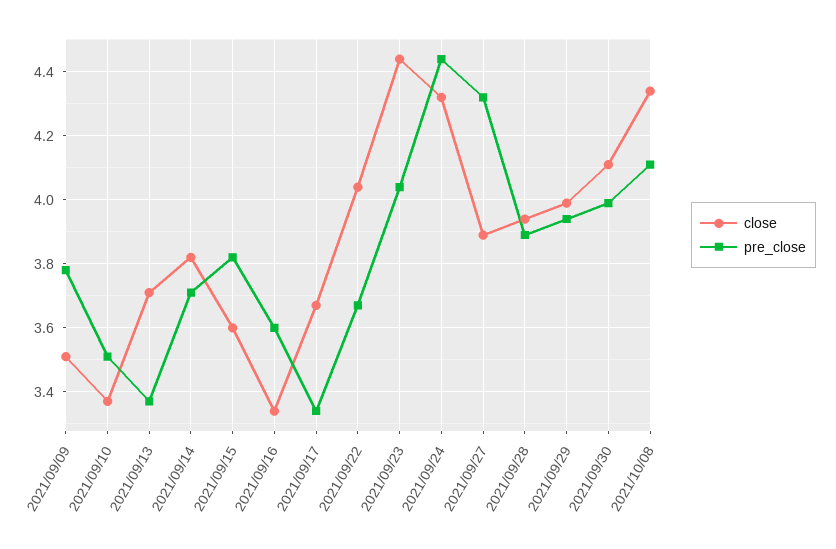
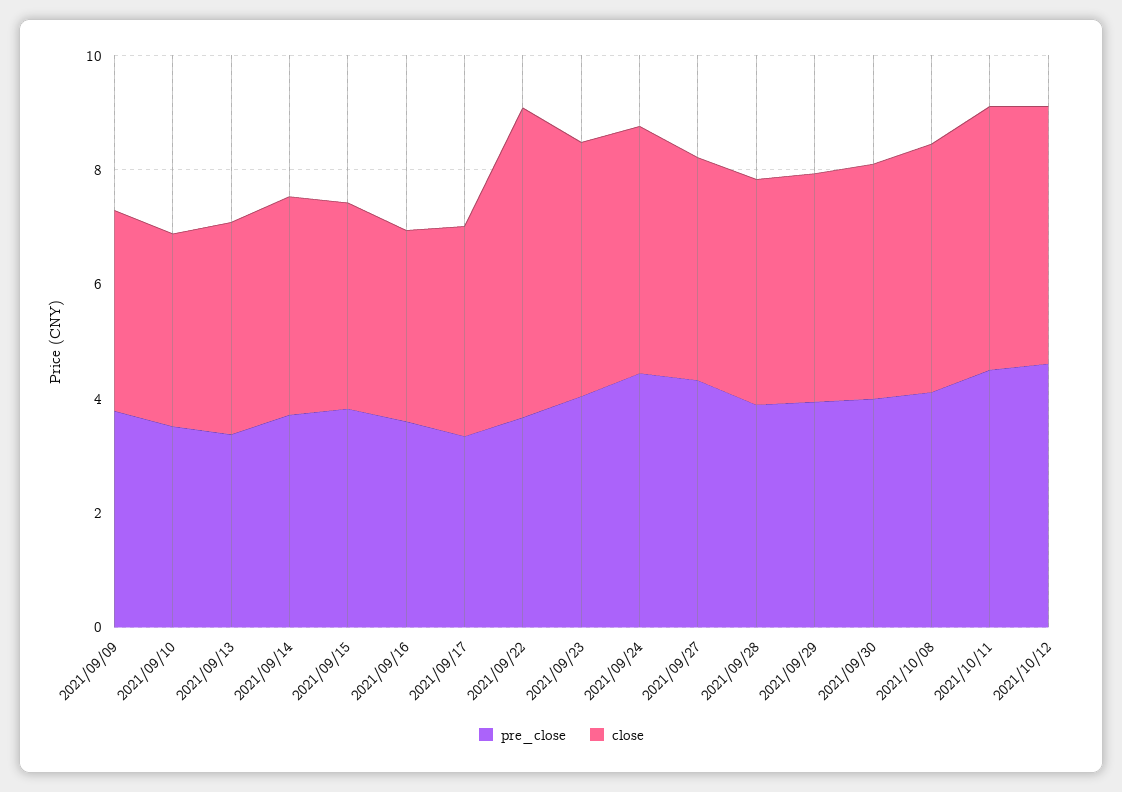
close, 2021/09/22: 4.05 -> 5.5
pre_close, 2021/10/11: none -> 4.5
close, 2021/10/11: none -> 4.5
pre_close, 2021/10/12: none -> 4.5
close, 2021/10/12: none -> 4.5

